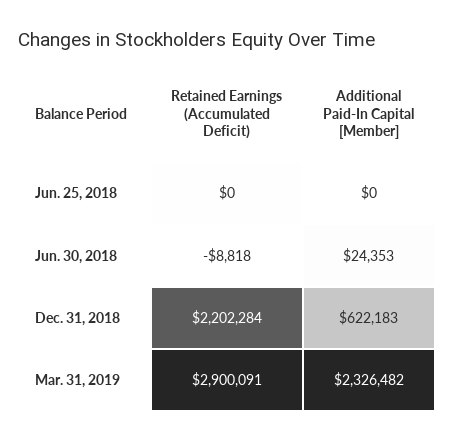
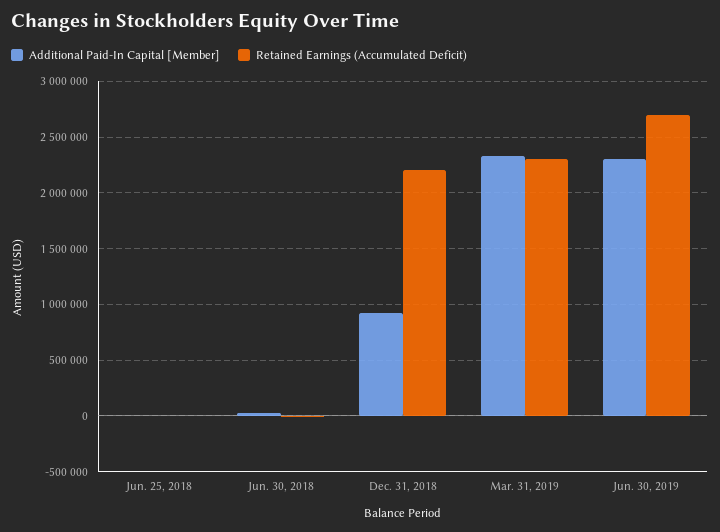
Additional Paid-In Capital [Member], Dec. 31, 2018: 622183 -> 900000
Retained Earnings (Accumulated Deficit), Mar. 31, 2019: 2900091 -> 2300000
Additional Paid-In Capital [Member], Jun. 30, 2019: none -> 2300000
Retained Earnings (Accumulated Deficit), Jun. 30, 2019: none -> 2700000

